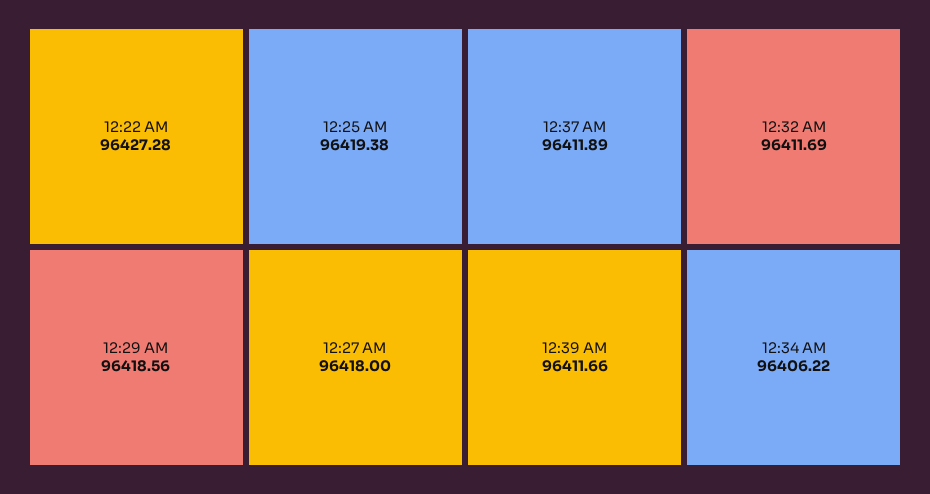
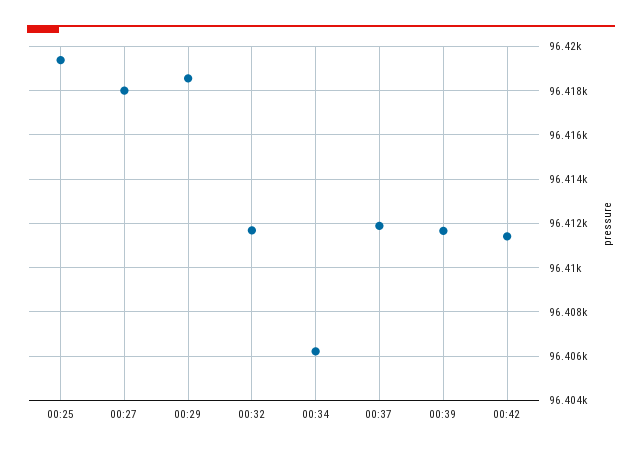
12:22 AM: 96427.28 -> none
00:42: none -> 96411.5

